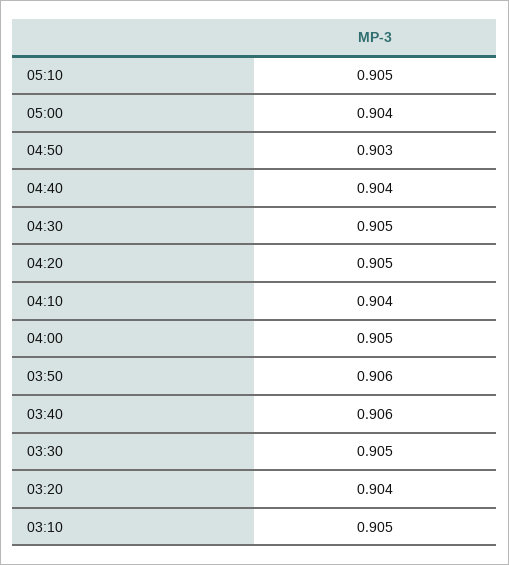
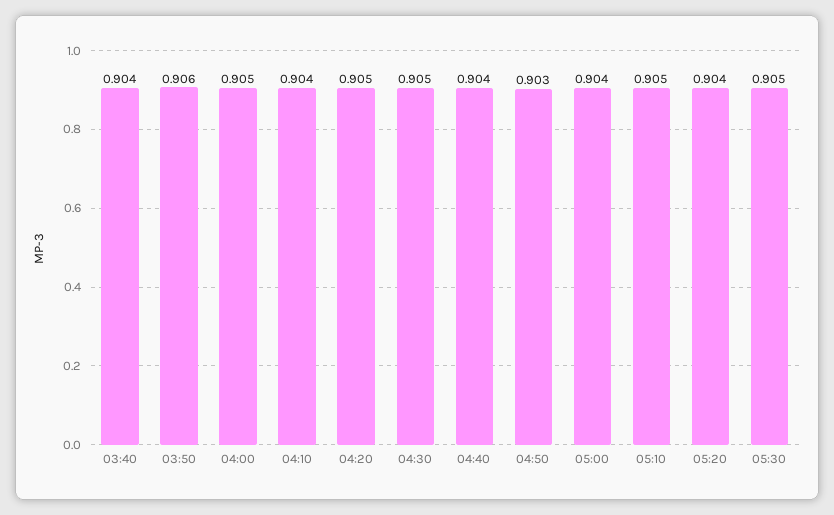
03:40: 0.906 -> 0.904
03:30: 0.905 -> none
03:20: 0.904 -> none
03:10: 0.905 -> none
05:20: none -> 0.904
05:30: none -> 0.905

